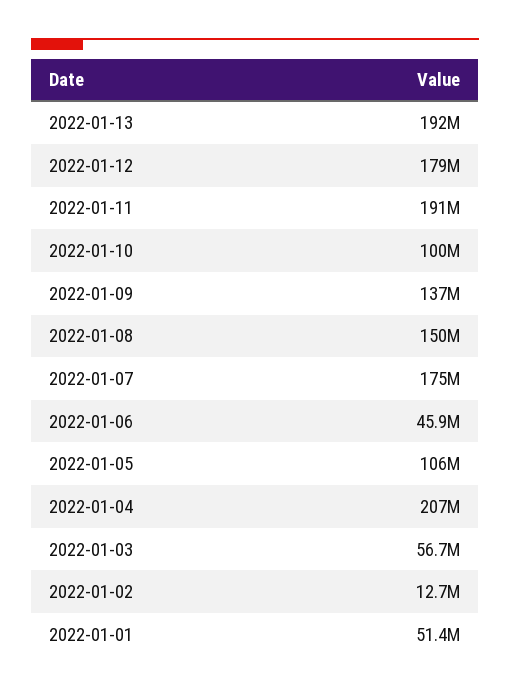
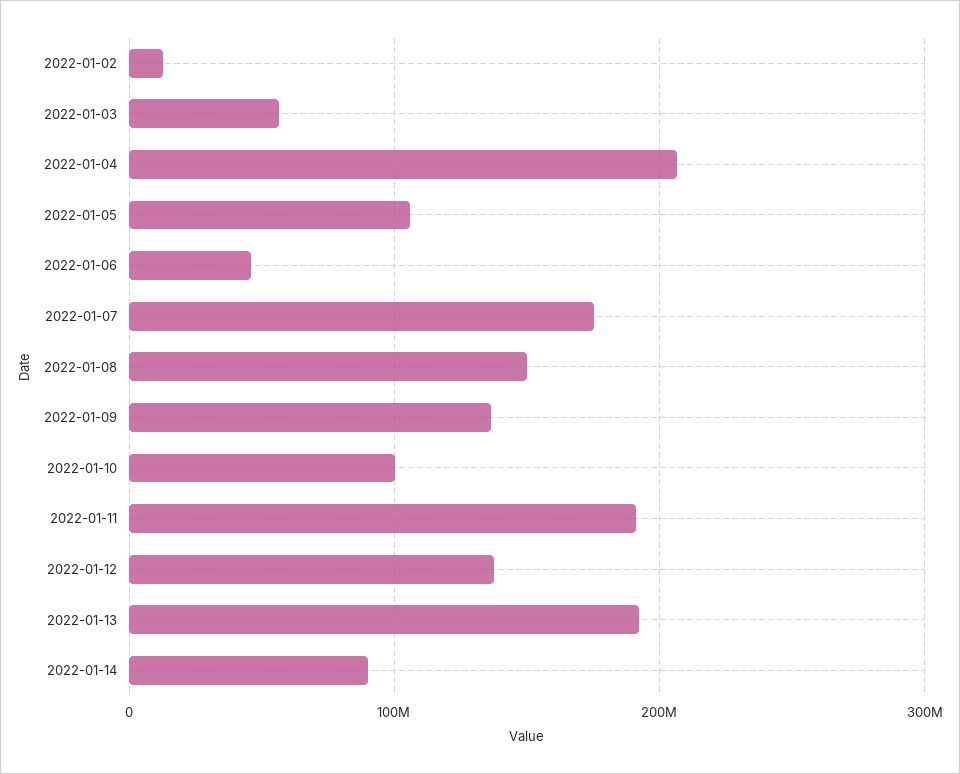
2022-01-12: 179000000 -> 140000000
2022-01-01: 51400000 -> none
2022-01-14: none -> 90000000

